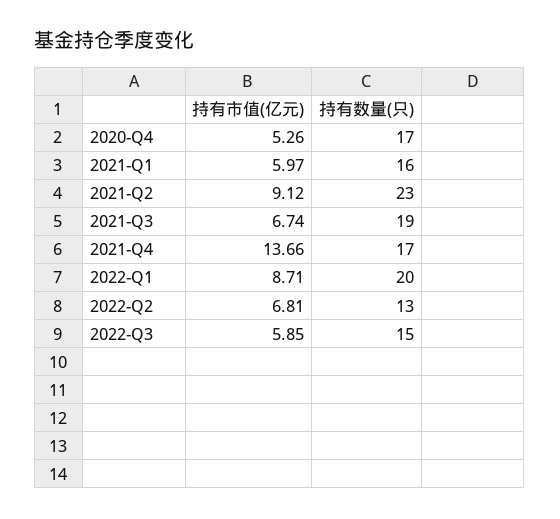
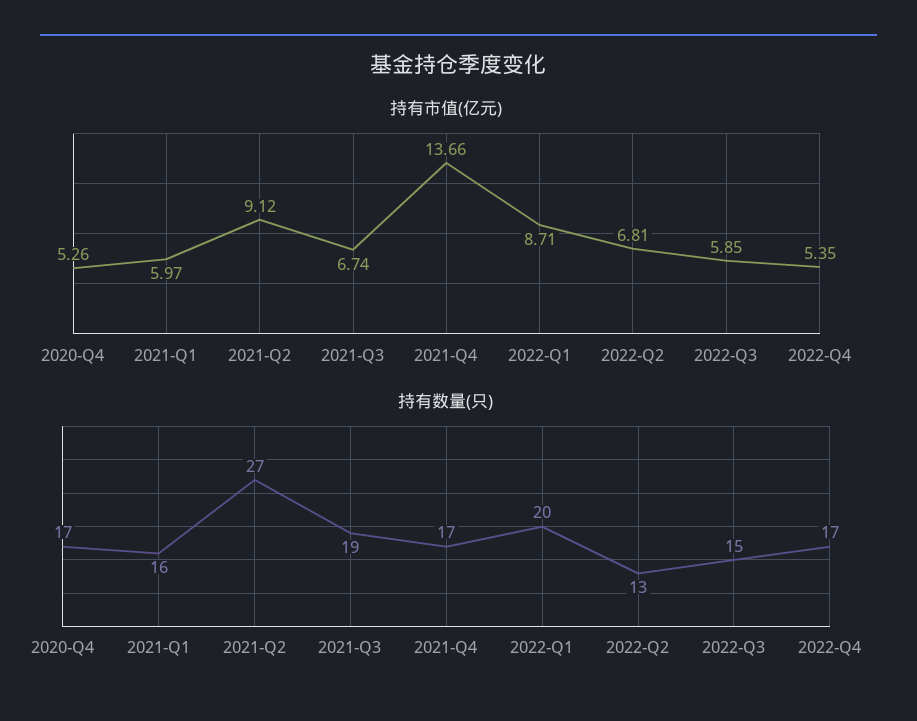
持有数量(只), 2021-Q2: 23 -> 27
持有市值(亿元), 2022-Q4: none -> 5.35
持有数量(只), 2022-Q4: none -> 17

